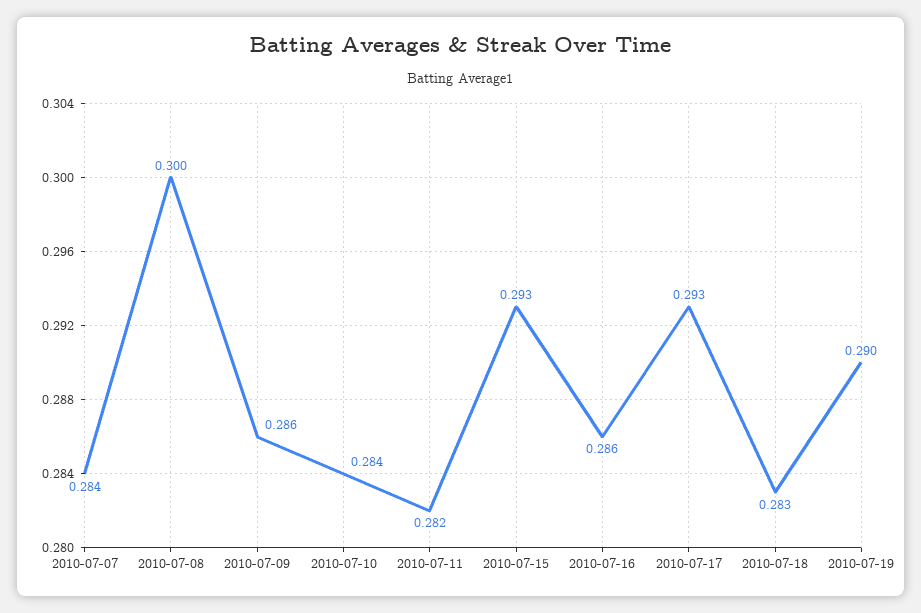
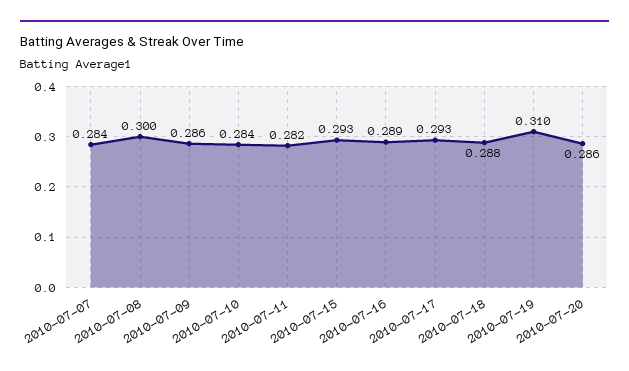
2010-07-16: 0.286 -> 0.289
2010-07-18: 0.283 -> 0.288
2010-07-19: 0.29 -> 0.31
2010-07-20: none -> 0.286

